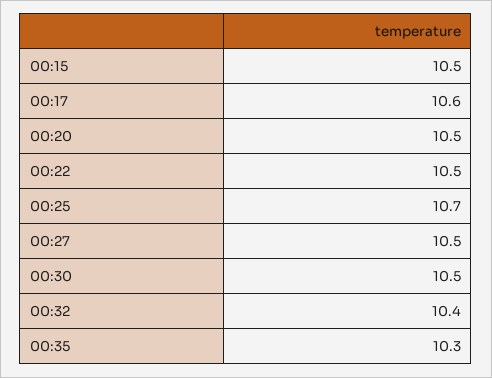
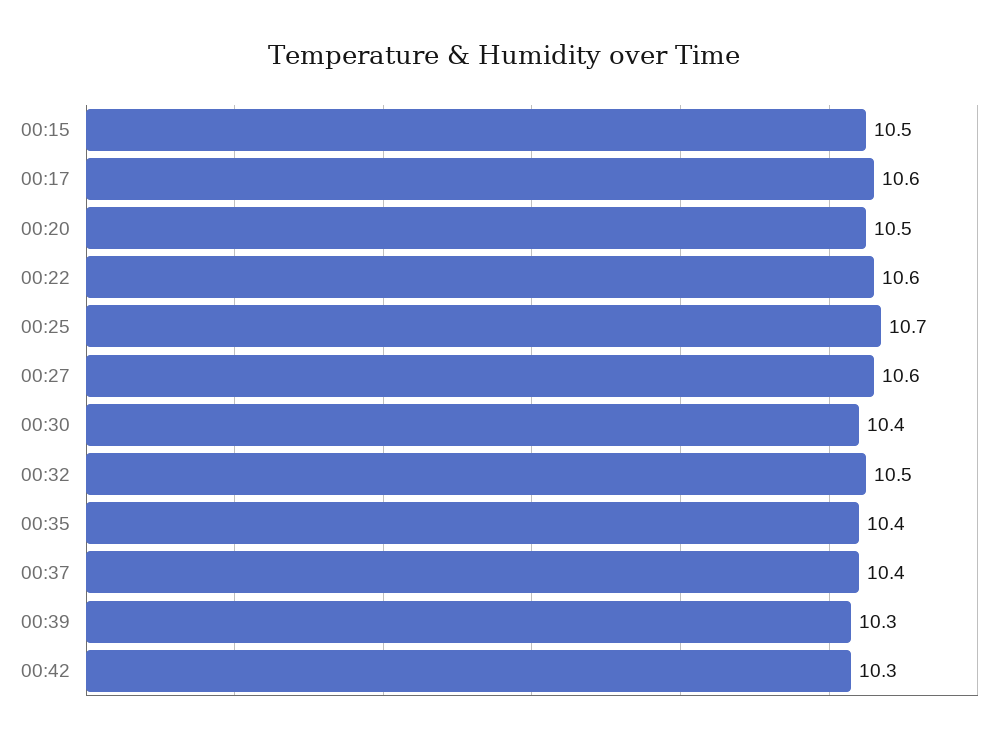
00:22: 10.5 -> 10.6
00:27: 10.5 -> 10.6
00:30: 10.5 -> 10.4
00:32: 10.4 -> 10.5
00:35: 10.3 -> 10.4
00:37: none -> 10.4
00:39: none -> 10.3
00:42: none -> 10.3

